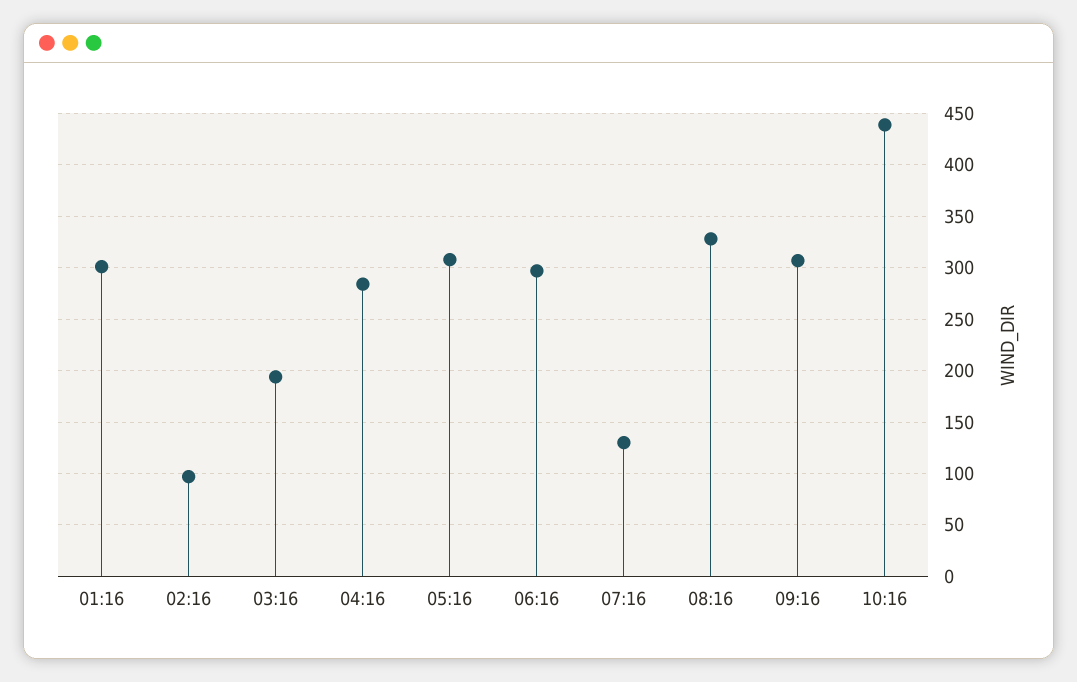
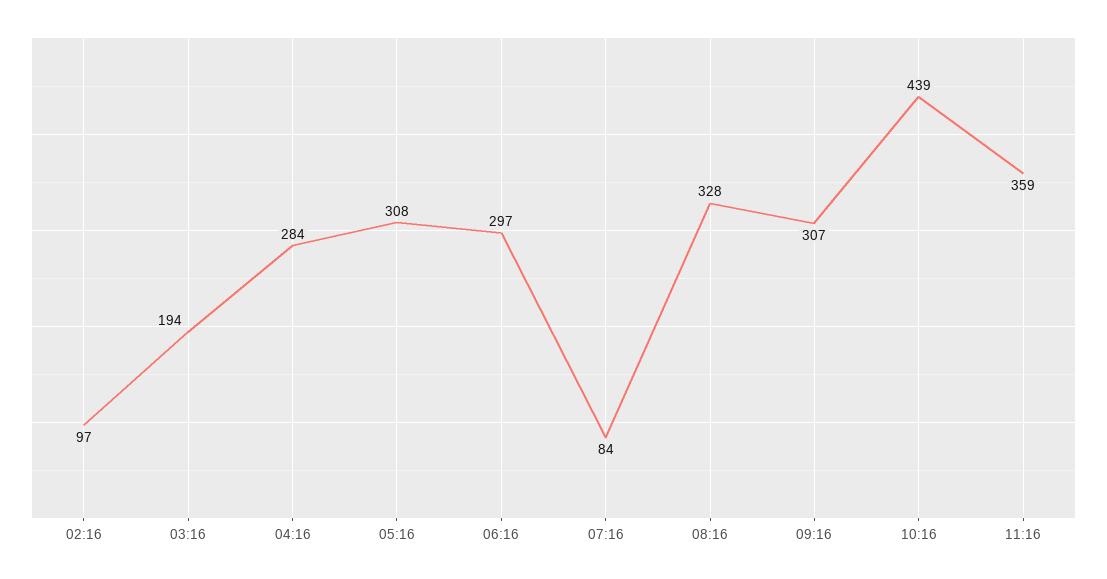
01:16: 300 -> none
07:16: 130 -> 84
11:16: none -> 359

